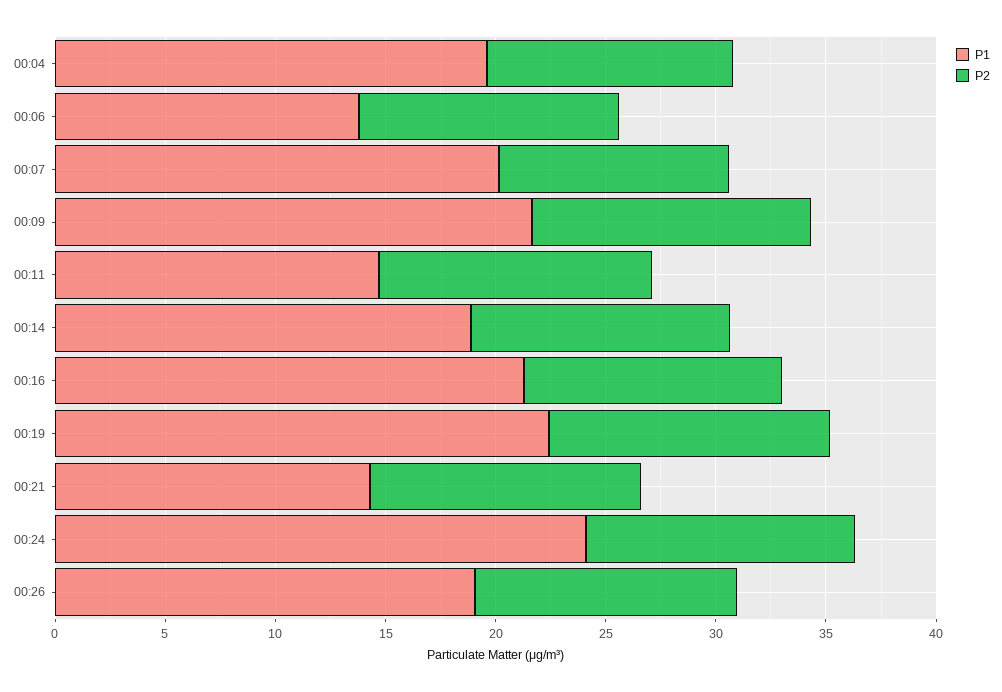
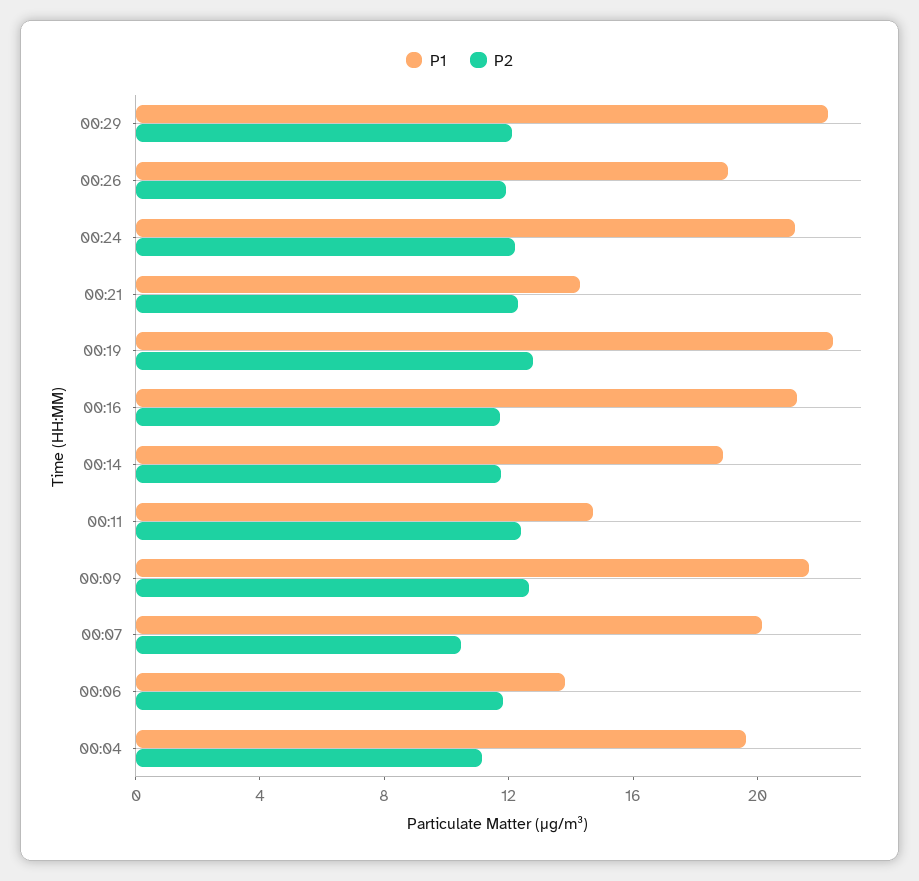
P1, 00:24: 24 -> 21
P1, 00:29: none -> 22
P2, 00:29: none -> 12

